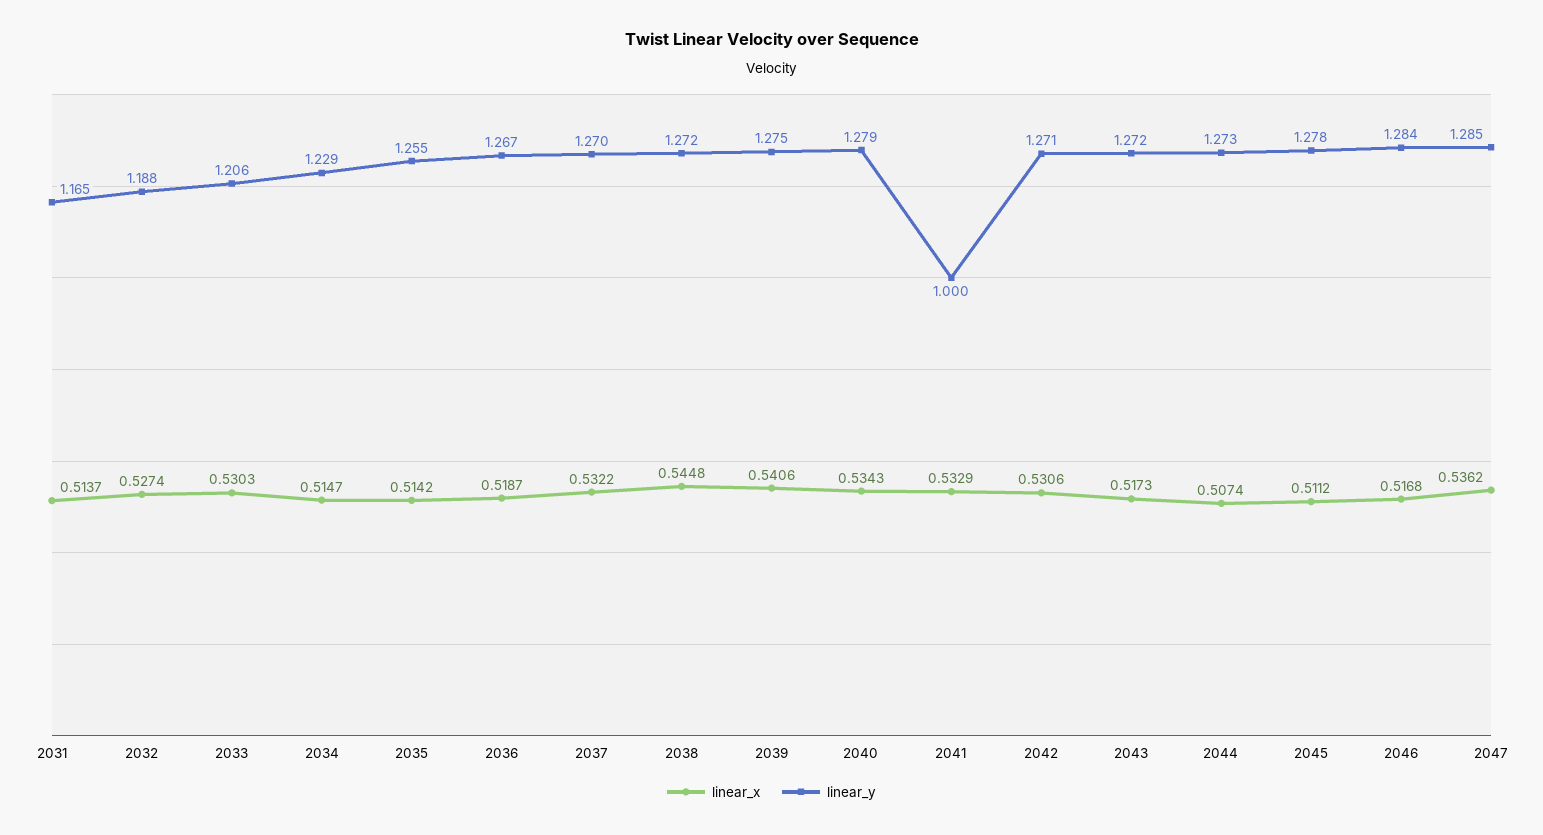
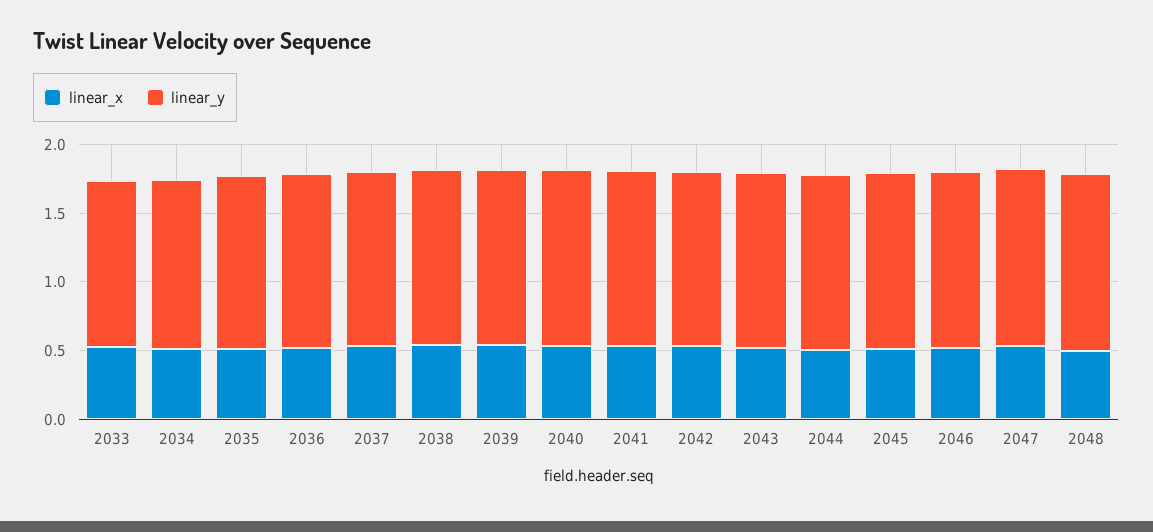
linear_x, 2031: 0.5137 -> none
linear_y, 2031: 1.165 -> none
linear_x, 2032: 0.5274 -> none
linear_y, 2032: 1.188 -> none
linear_y, 2041: 1 -> 1.3
linear_x, 2048: none -> 0.5
linear_y, 2048: none -> 1.3

